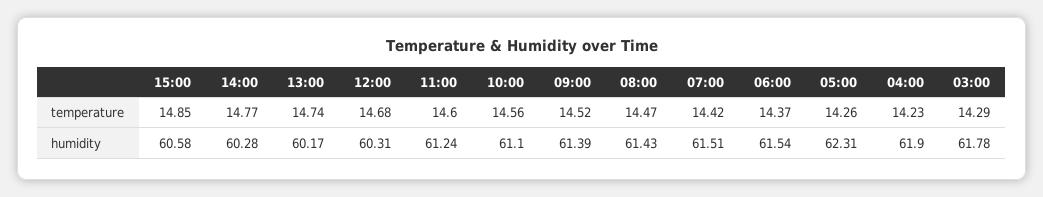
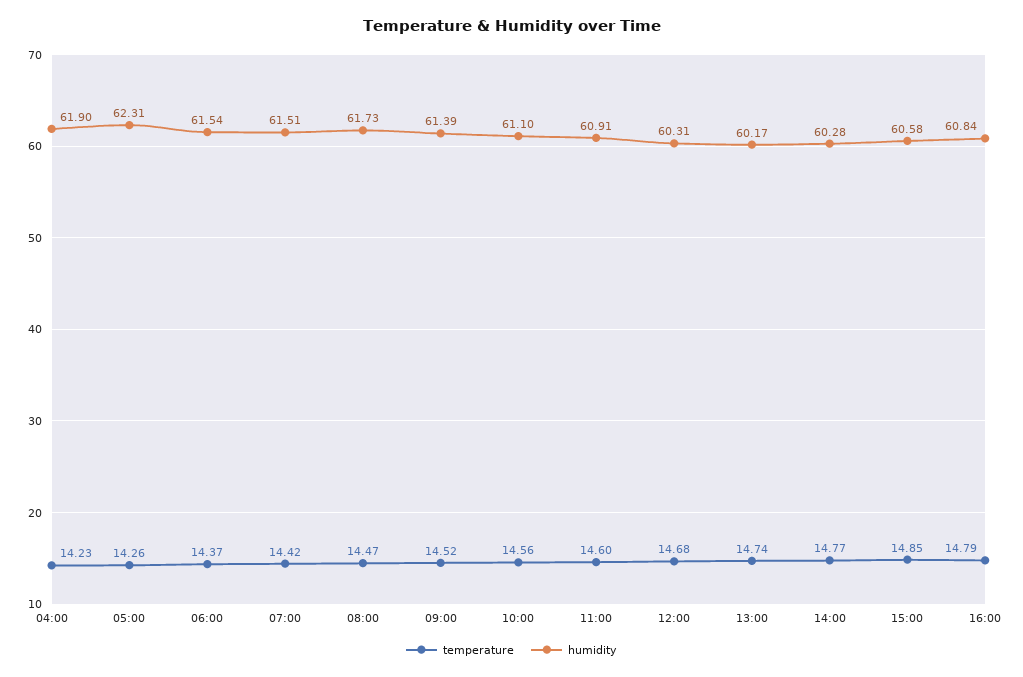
temperature, 03:00: 14.29 -> none
humidity, 11:00: 61.24 -> 60.91
humidity, 08:00: 61.43 -> 61.73
humidity, 03:00: 61.78 -> none
temperature, 16:00: none -> 14.79
humidity, 16:00: none -> 60.84

